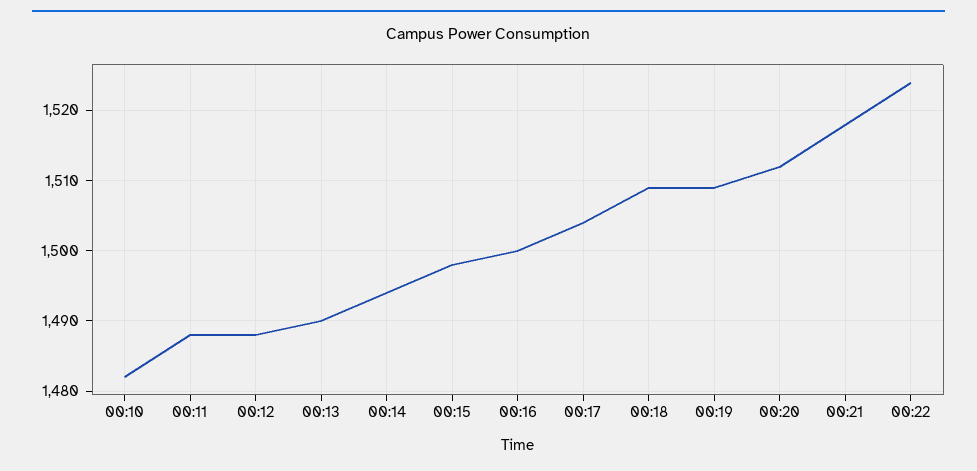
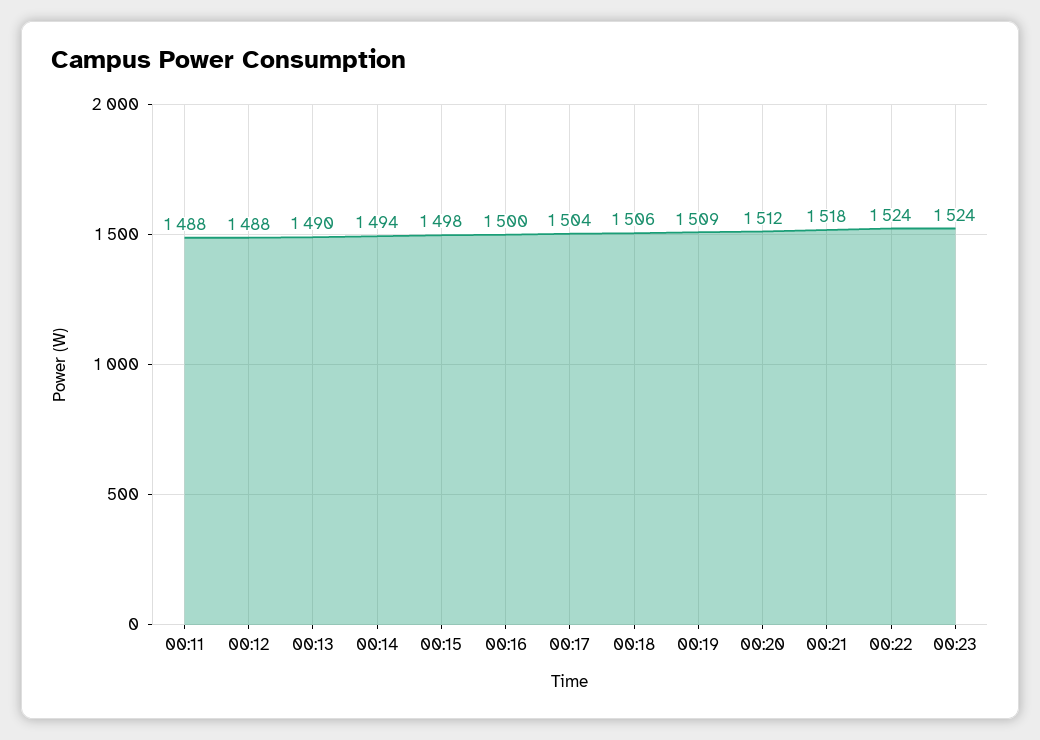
00:10: 1482 -> none
00:18: 1509 -> 1506
00:23: none -> 1524

